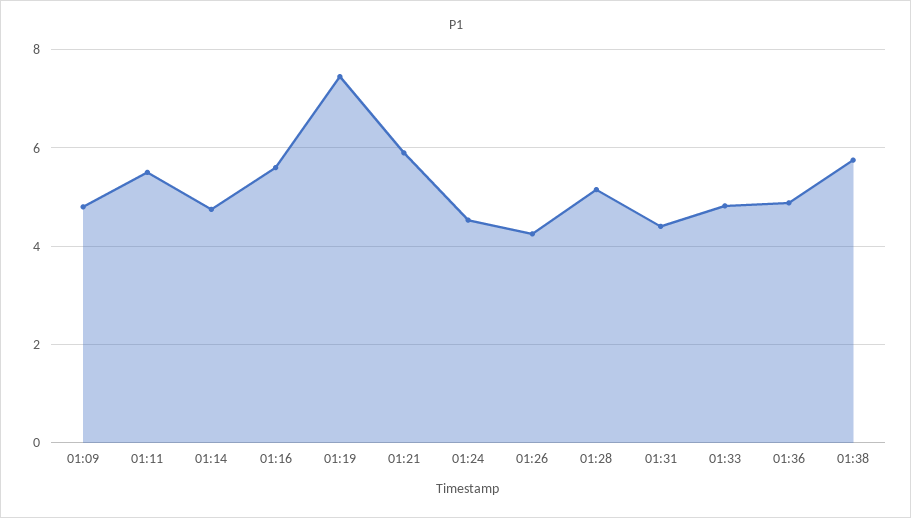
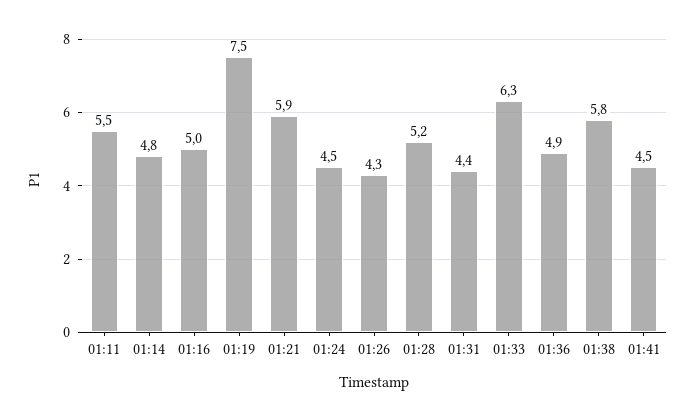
01:09: 4.8 -> none
01:16: 5.6 -> 5
01:33: 4.8 -> 6.3
01:41: none -> 4.5

